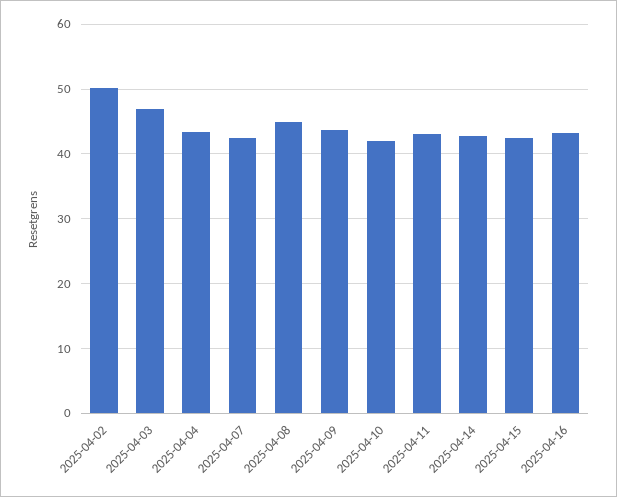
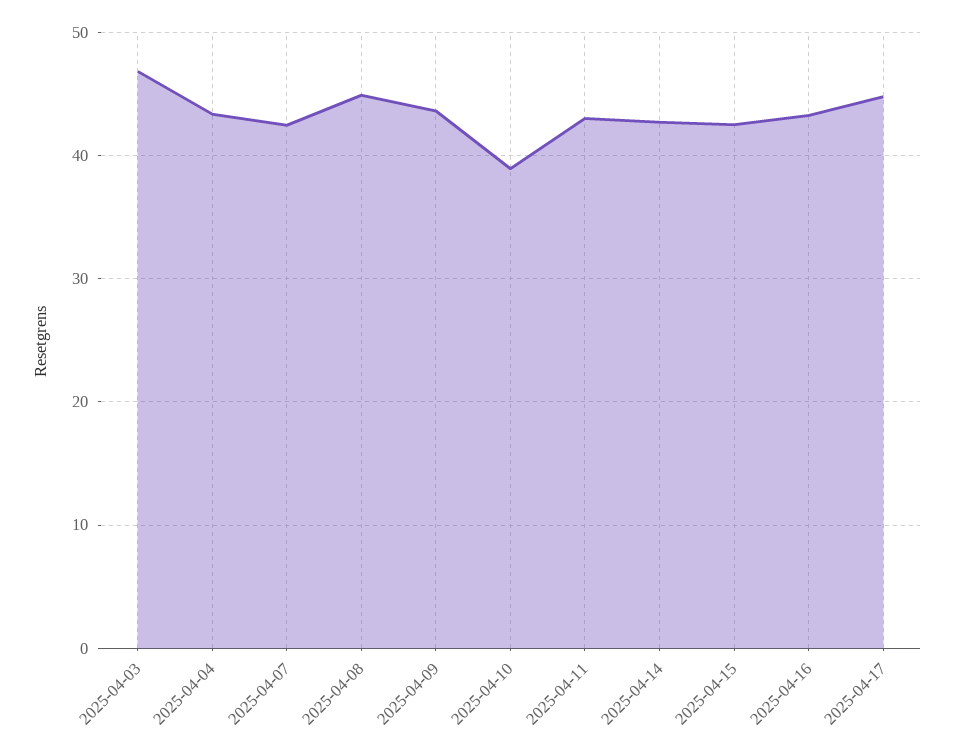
2025-04-02: 50 -> none
2025-04-10: 42 -> 39
2025-04-17: none -> 45

